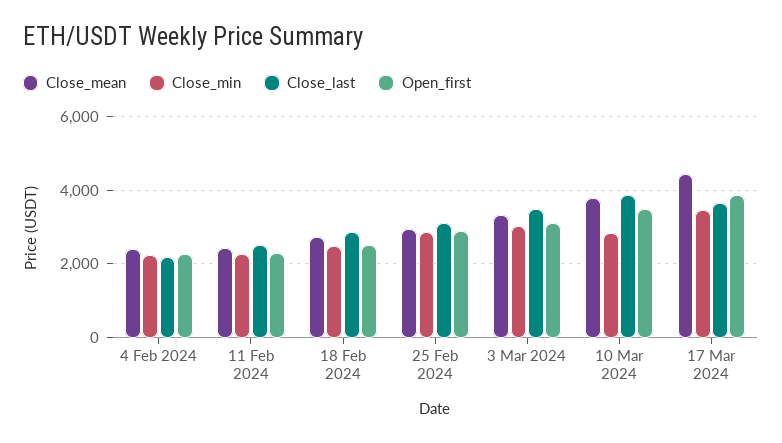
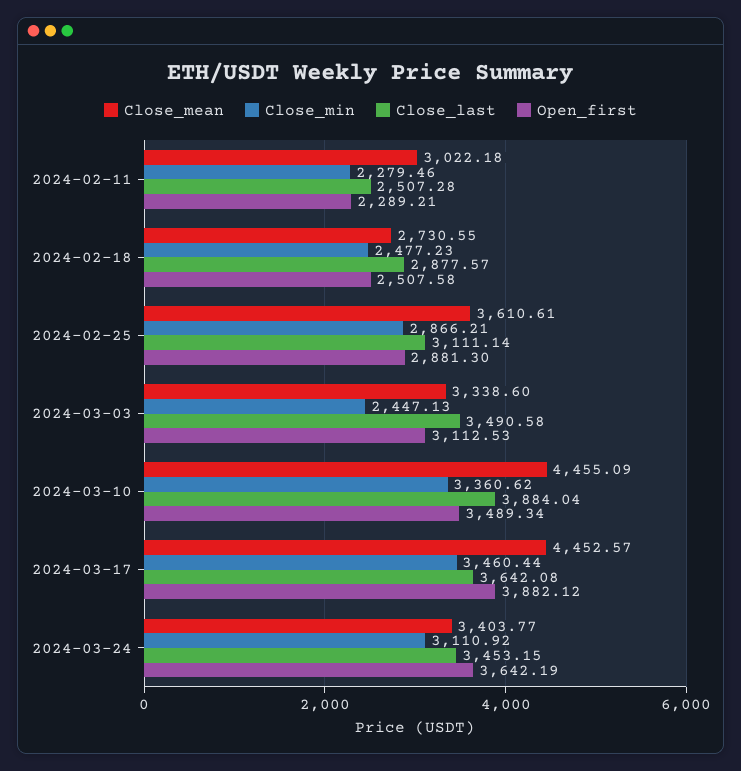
Close_mean, 4 Feb 2024: 2400 -> none
Close_min, 4 Feb 2024: 2200 -> none
Close_last, 4 Feb 2024: 2200 -> none
Open_first, 4 Feb 2024: 2200 -> none
Close_mean, 11 Feb 2024: 2400 -> 3022.18
Close_mean, 25 Feb 2024: 3000 -> 3610.61
Close_min, 3 Mar 2024: 3000 -> 2447.13
Close_mean, 10 Mar 2024: 3800 -> 4455.09
Close_min, 10 Mar 2024: 2800 -> 3360.62
Close_mean, 2024-03-24: none -> 3403.77
Close_min, 2024-03-24: none -> 3110.92
Close_last, 2024-03-24: none -> 3453.15
Open_first, 2024-03-24: none -> 3642.19

